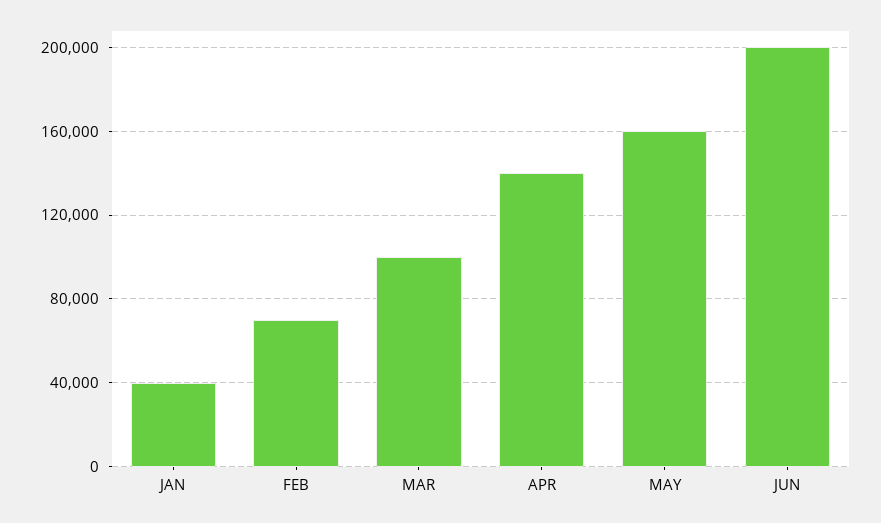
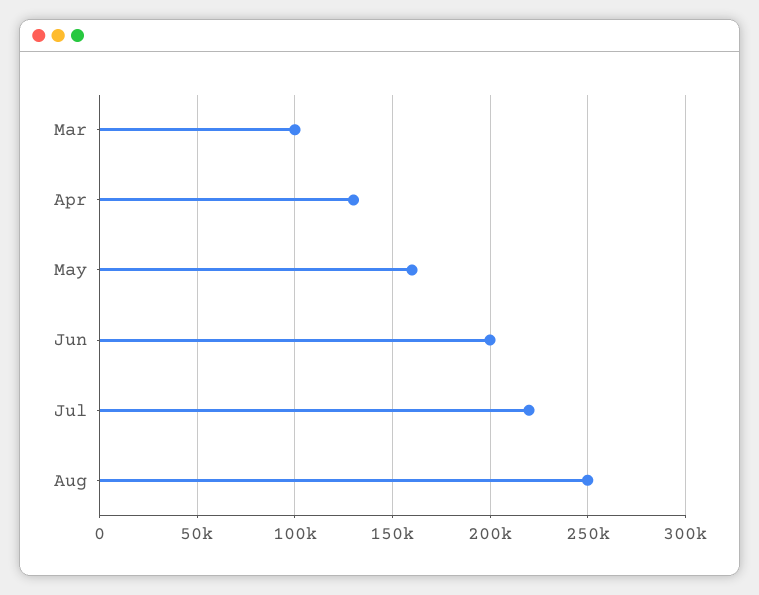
JAN: 40000 -> none
FEB: 70000 -> none
APR: 140000 -> 130000
Jul: none -> 220000
Aug: none -> 250000

